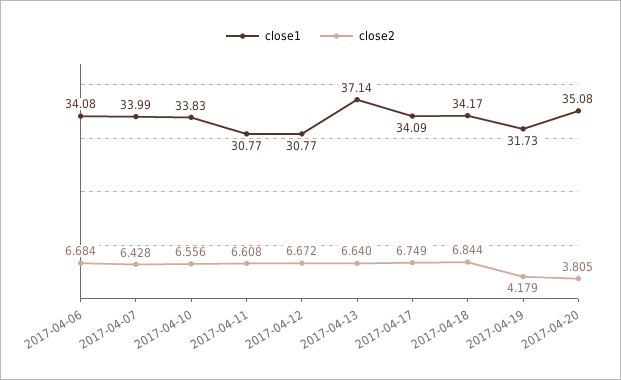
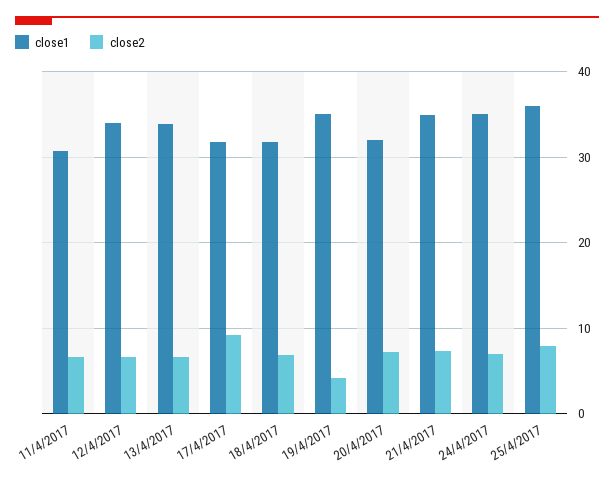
close1, 2017-04-06: 34.08 -> none
close2, 2017-04-06: 6.684 -> none
close1, 2017-04-07: 33.99 -> none
close2, 2017-04-07: 6.428 -> none
close1, 2017-04-10: 33.83 -> none
close2, 2017-04-10: 6.556 -> none
close1, 2017-04-12: 30.77 -> 34
close1, 2017-04-13: 37.14 -> 34
close1, 2017-04-17: 34.09 -> 32
close2, 2017-04-17: 6.749 -> 9
close1, 2017-04-18: 34.17 -> 32
close1, 2017-04-19: 31.73 -> 35
close1, 2017-04-20: 35.08 -> 32
close2, 2017-04-20: 3.805 -> 7
close1, 21/4/2017: none -> 35
close2, 21/4/2017: none -> 7
close1, 24/4/2017: none -> 35
close2, 24/4/2017: none -> 7
close1, 25/4/2017: none -> 36
close2, 25/4/2017: none -> 8

